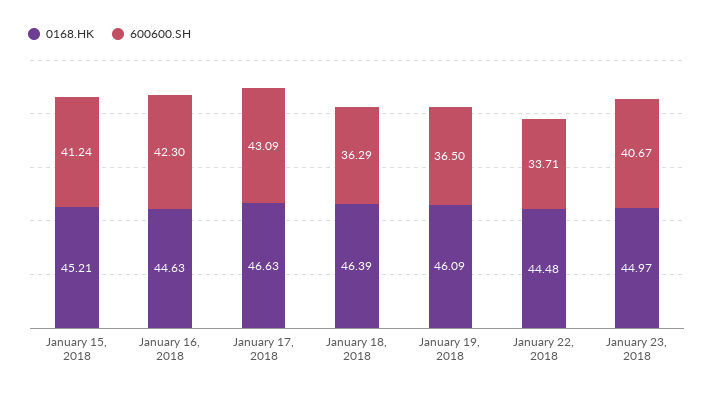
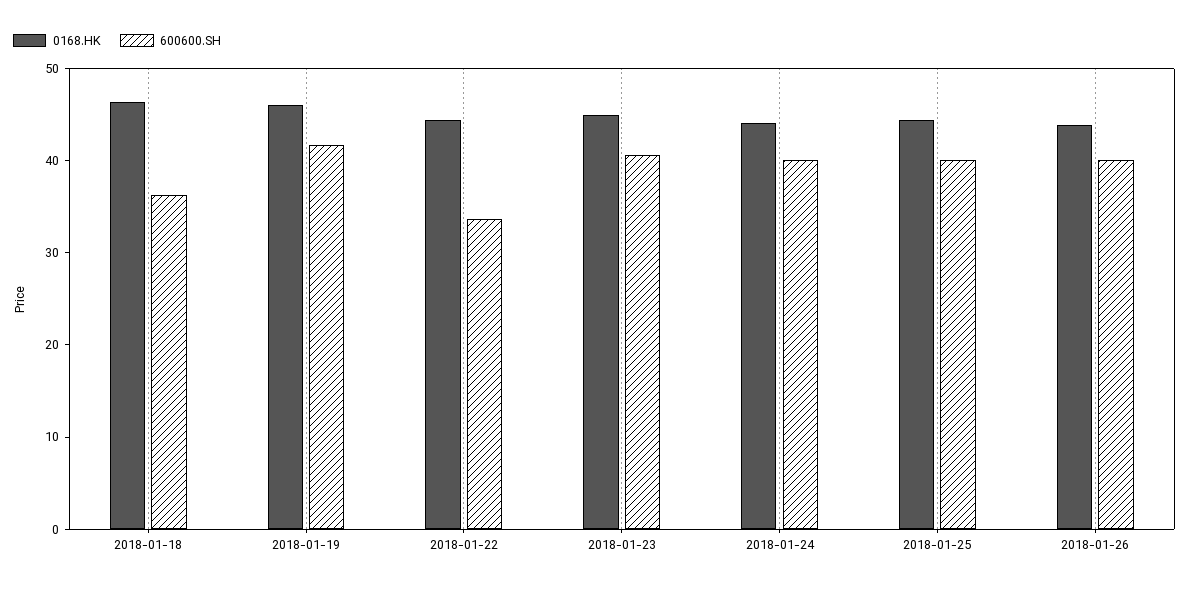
0168.HK, January 15, 2018: 45.21 -> none
600600.SH, January 15, 2018: 41.24 -> none
0168.HK, January 16, 2018: 44.63 -> none
600600.SH, January 16, 2018: 42.3 -> none
0168.HK, January 17, 2018: 46.63 -> none
600600.SH, January 17, 2018: 43.09 -> none
600600.SH, January 19, 2018: 36.5 -> 42
0168.HK, 2018-01-24: none -> 44
600600.SH, 2018-01-24: none -> 40
0168.HK, 2018-01-25: none -> 44
600600.SH, 2018-01-25: none -> 40
0168.HK, 2018-01-26: none -> 44
600600.SH, 2018-01-26: none -> 40

